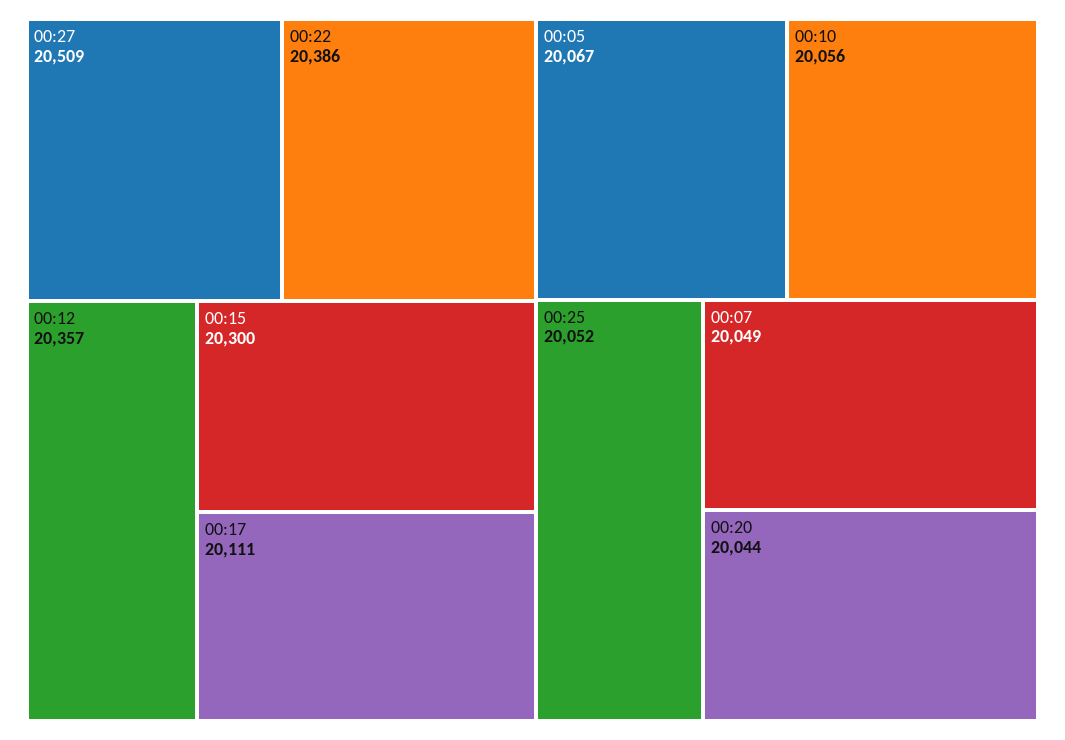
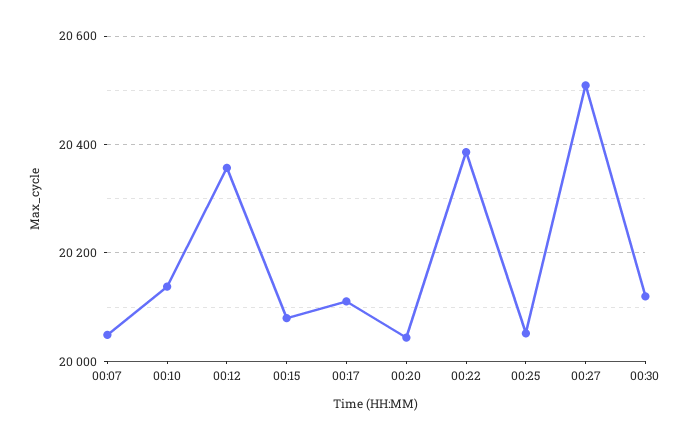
00:15: 20300 -> 20080
00:05: 20067 -> none
00:10: 20056 -> 20140
00:30: none -> 20120

